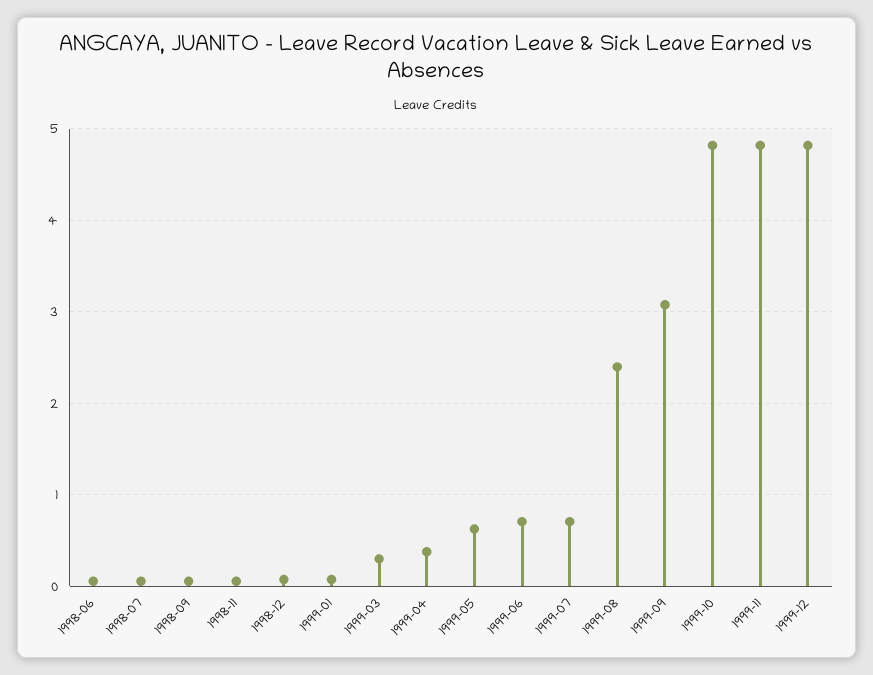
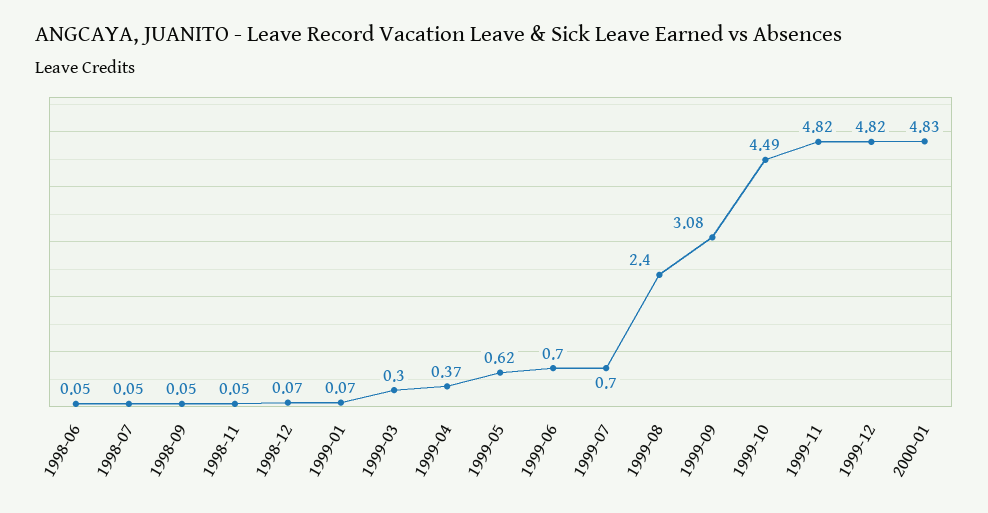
1999-10: 4.8 -> 4.49
2000-01: none -> 4.83

